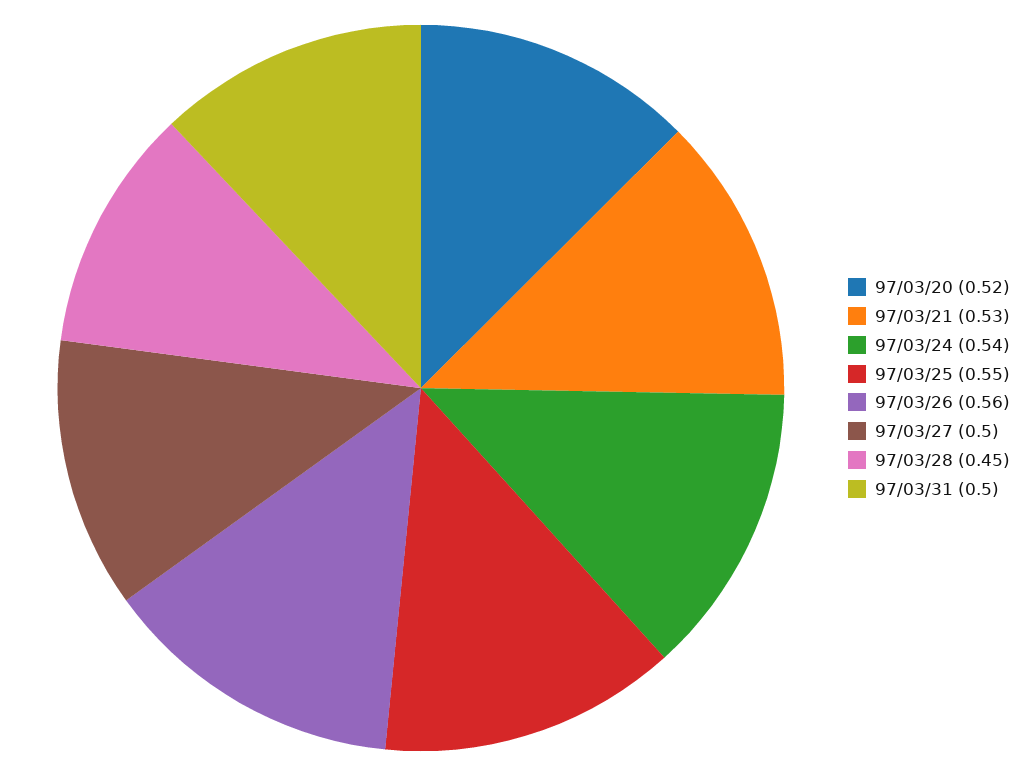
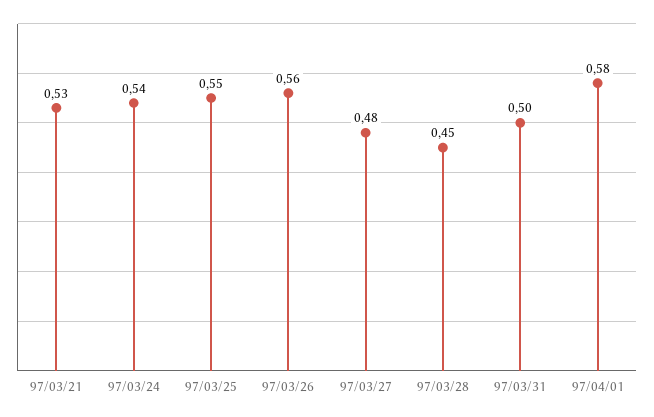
97/03/20: 0.52 -> none
97/03/27: 0.5 -> 0.48
97/04/01: none -> 0.58

